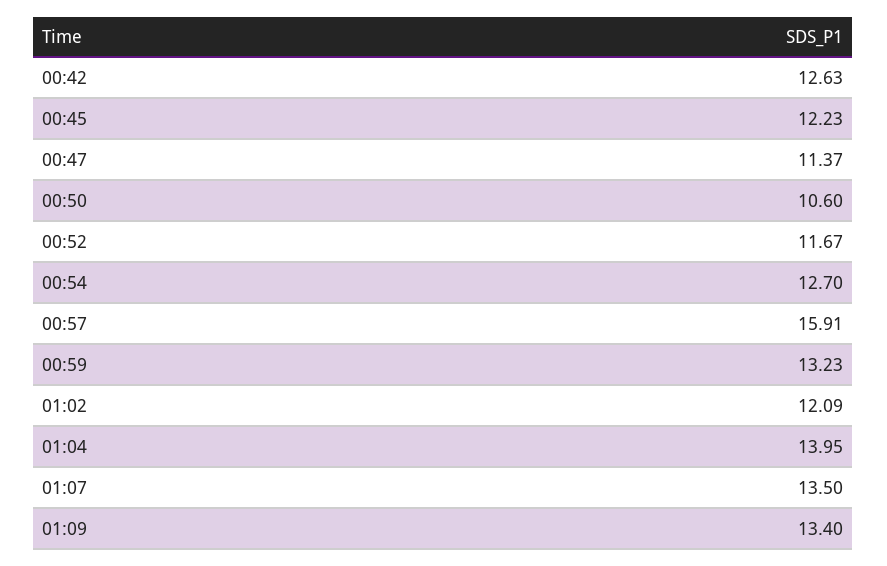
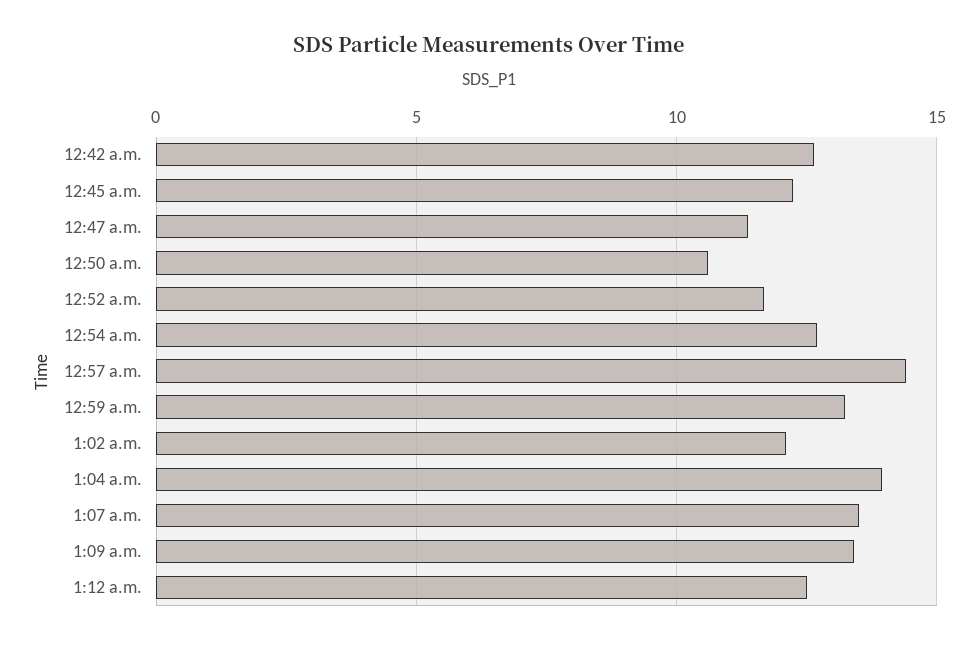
00:57: 15.91 -> 14.5
1:12 a.m.: none -> 12.5

